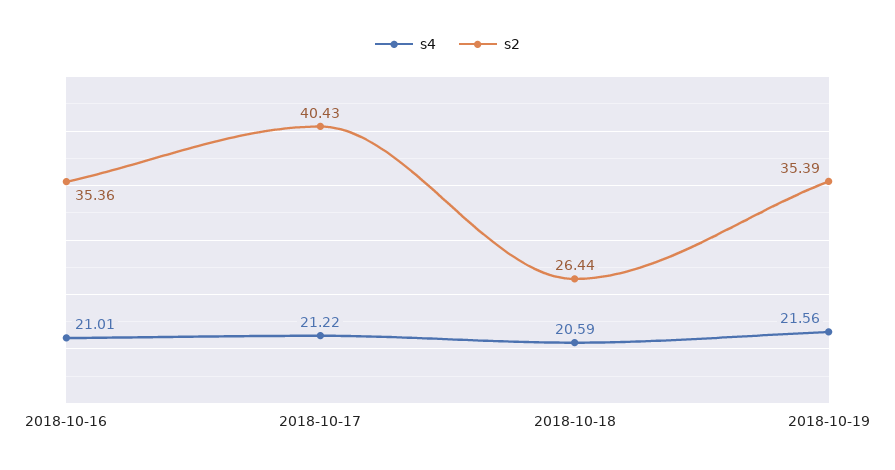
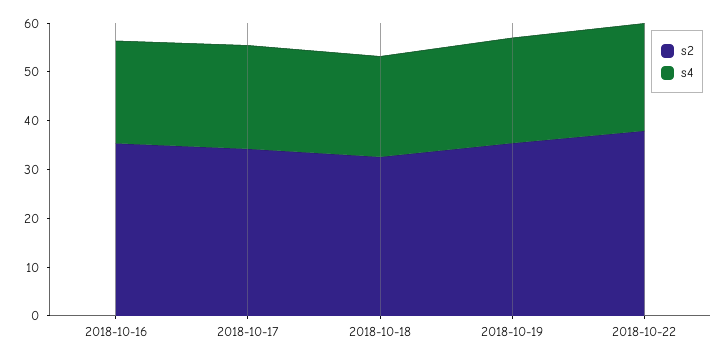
s2, 2018-10-17: 40.43 -> 34
s2, 2018-10-18: 26.44 -> 32
s2, 2018-10-22: none -> 38
s4, 2018-10-22: none -> 22

